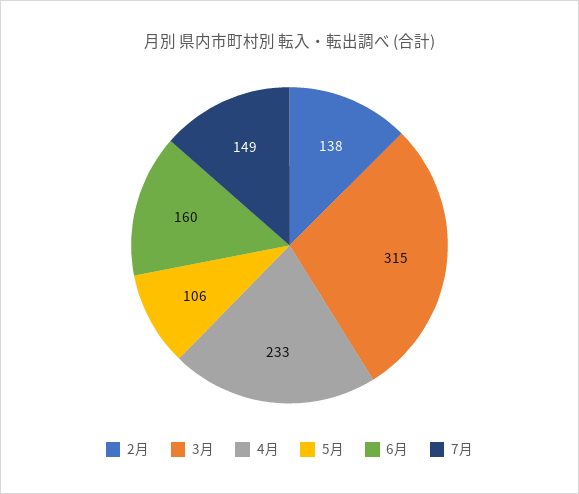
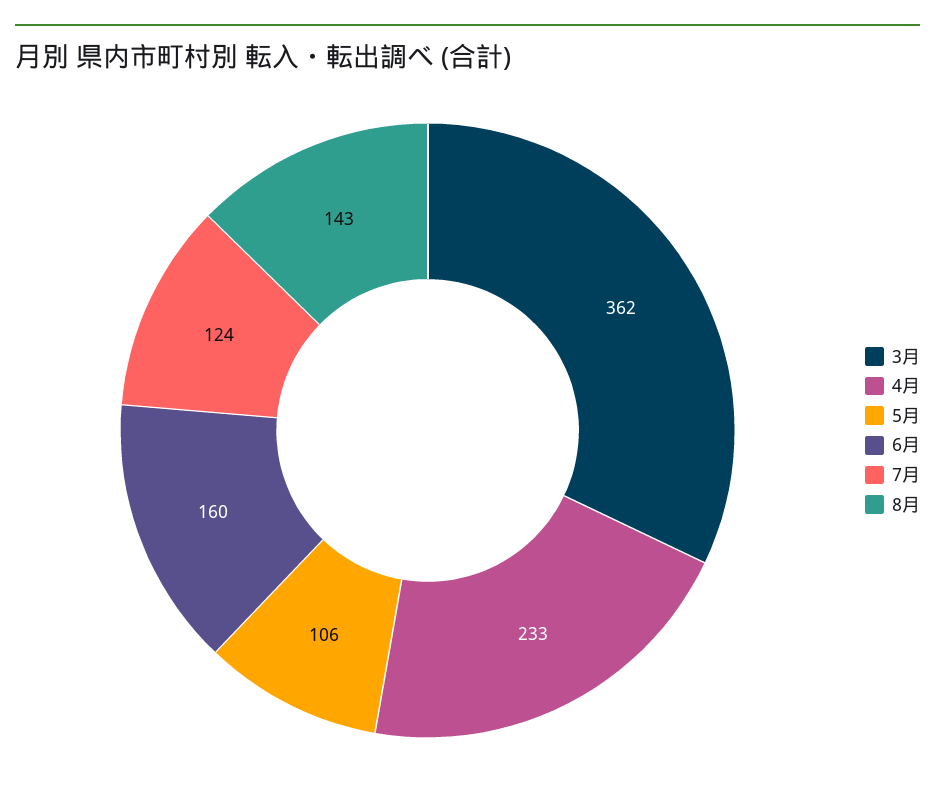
2月: 138 -> none
3月: 315 -> 362
7月: 149 -> 124
8月: none -> 143

